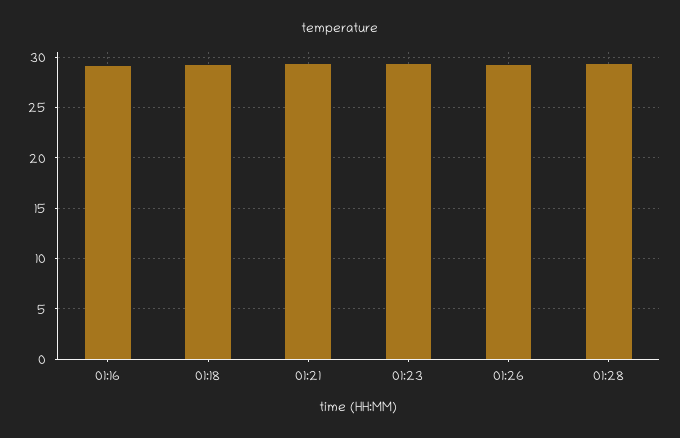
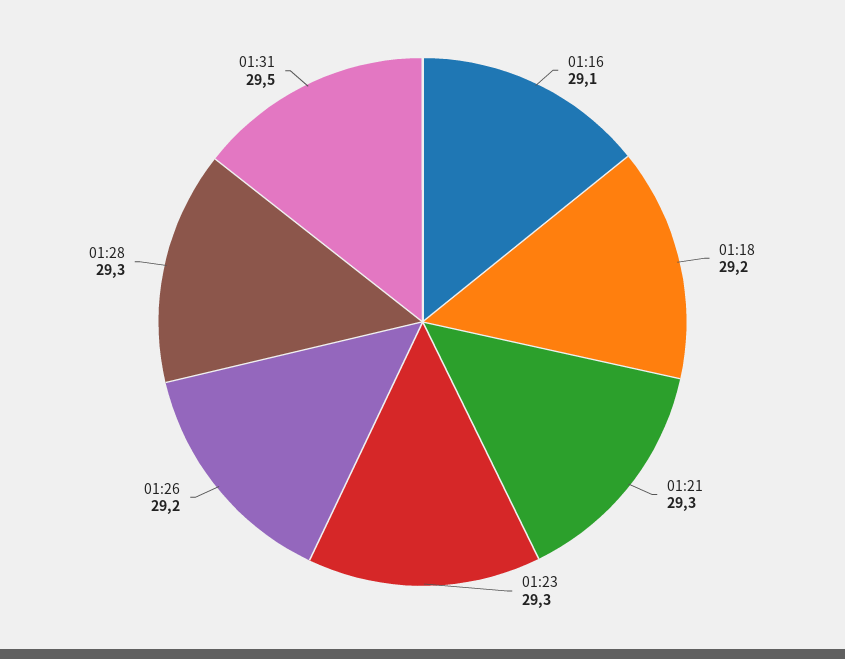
01:31: none -> 29.5

